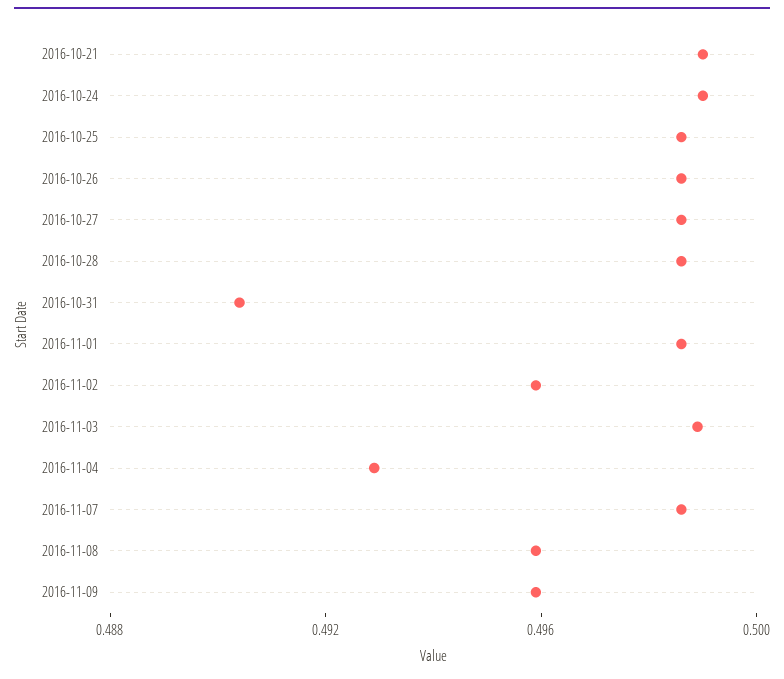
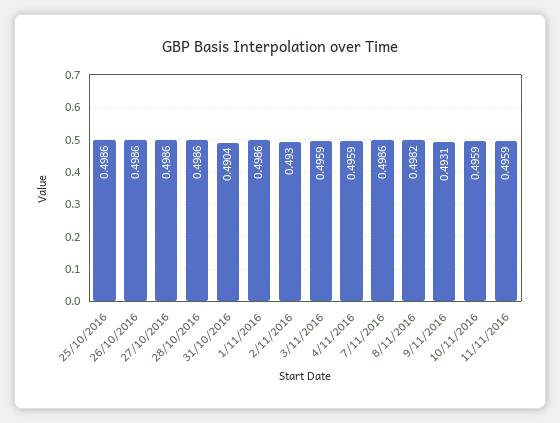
2016-10-21: 0.499 -> none
2016-10-24: 0.499 -> none
2016-11-02: 0.496 -> 0.493
2016-11-03: 0.499 -> 0.4959
2016-11-04: 0.493 -> 0.4959
2016-11-08: 0.496 -> 0.4982
2016-11-09: 0.496 -> 0.4931
10/11/2016: none -> 0.4959
11/11/2016: none -> 0.4959

